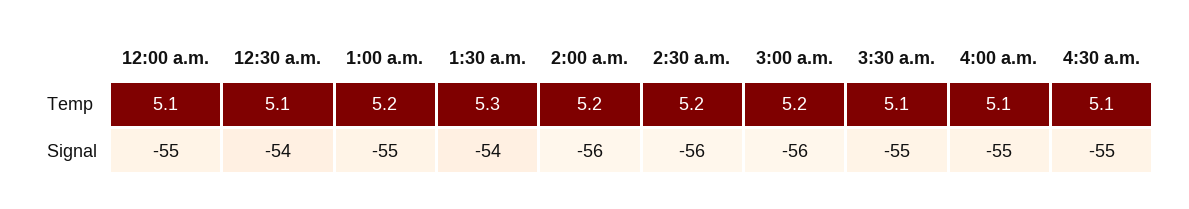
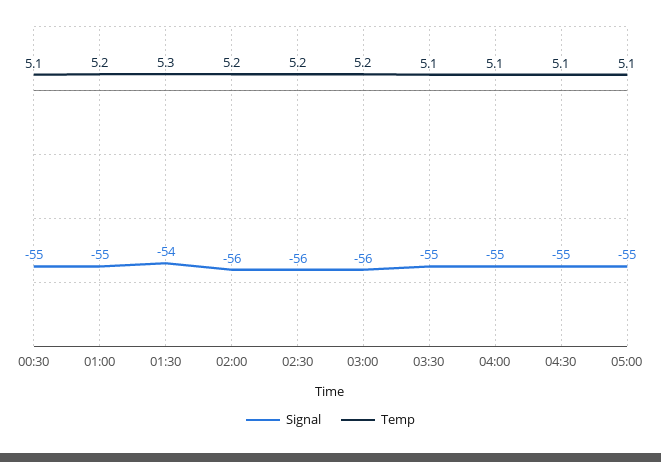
Temp, 12:00 a.m.: 5.1 -> none
Signal, 12:00 a.m.: -55 -> none
Signal, 12:30 a.m.: -54 -> -55
Signal, 05:00: none -> -55
Temp, 05:00: none -> 5.1

